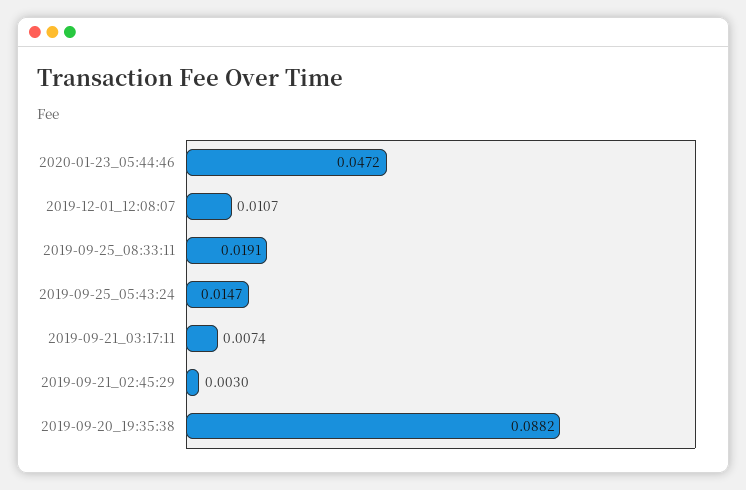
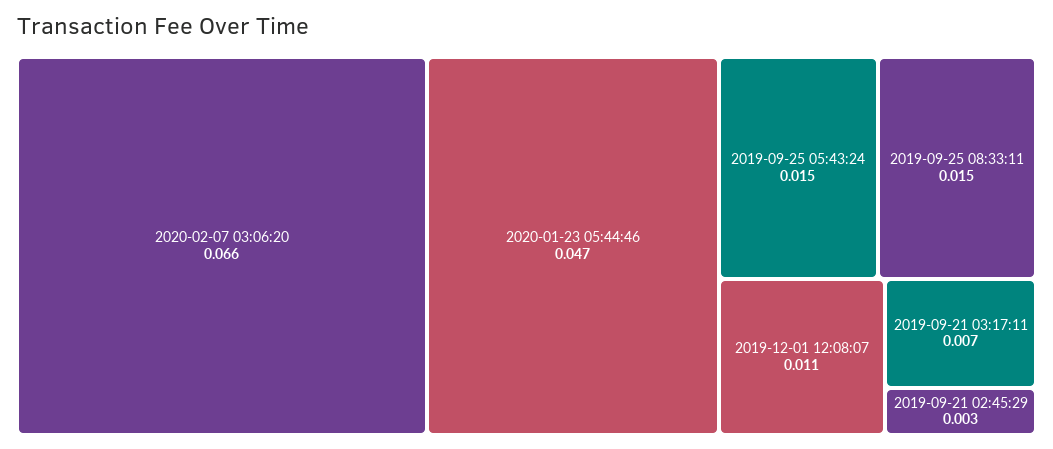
2019-09-25_08:33:11: 0.0191 -> 0.015
2019-09-20_19:35:38: 0.0882 -> none
2020-02-07 03:06:20: none -> 0.066

